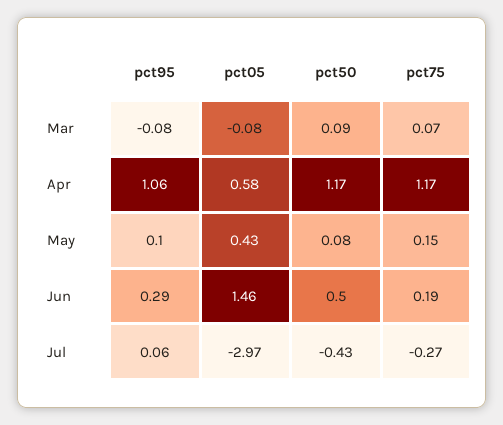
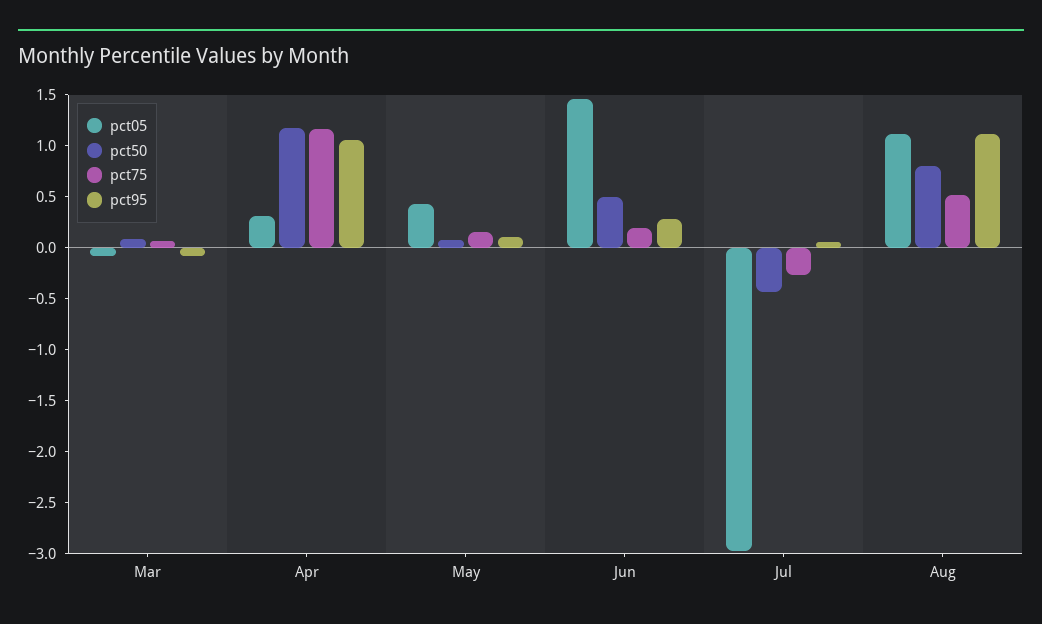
pct05, Apr: 0.58 -> 0.3
pct05, Aug: none -> 1.1
pct50, Aug: none -> 0.8
pct75, Aug: none -> 0.5
pct95, Aug: none -> 1.1

